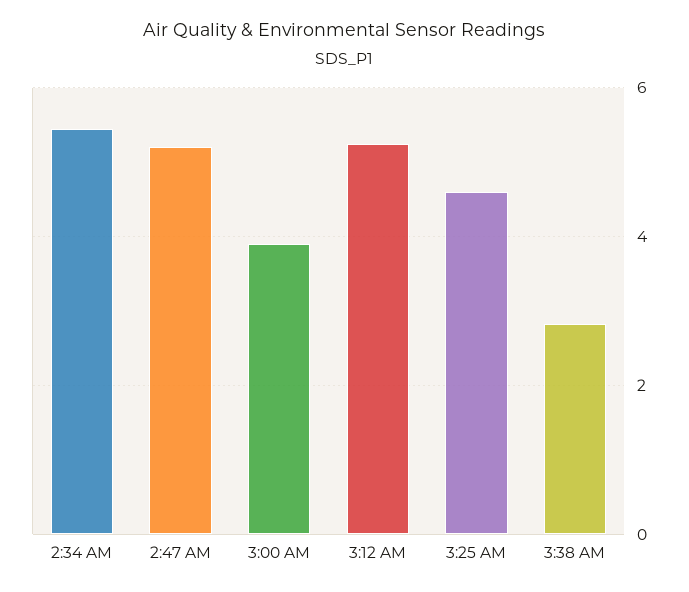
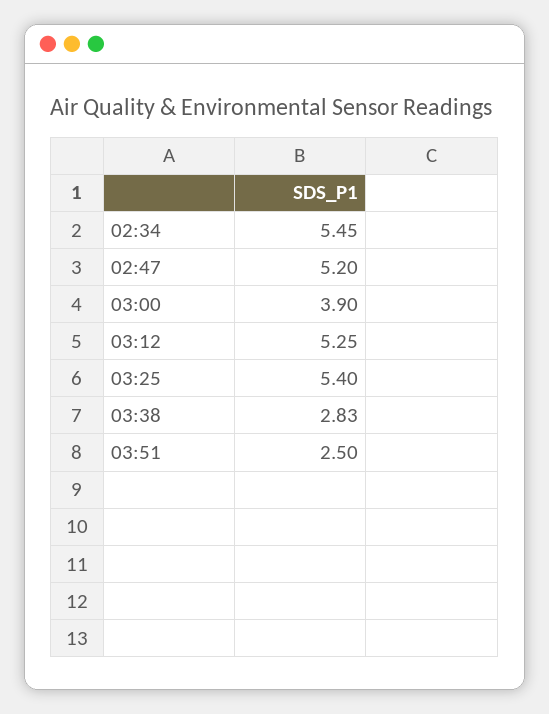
3:25 AM: 4.6 -> 5.4
03:51: none -> 2.5

